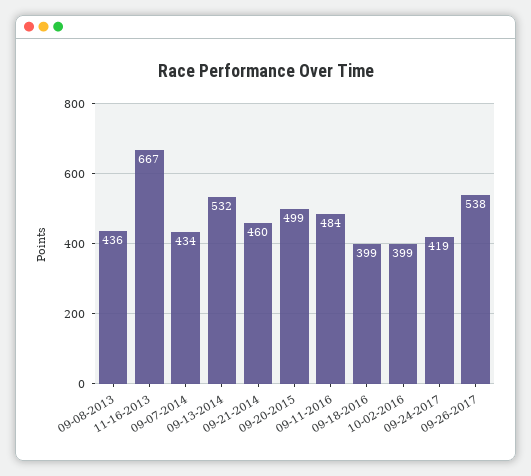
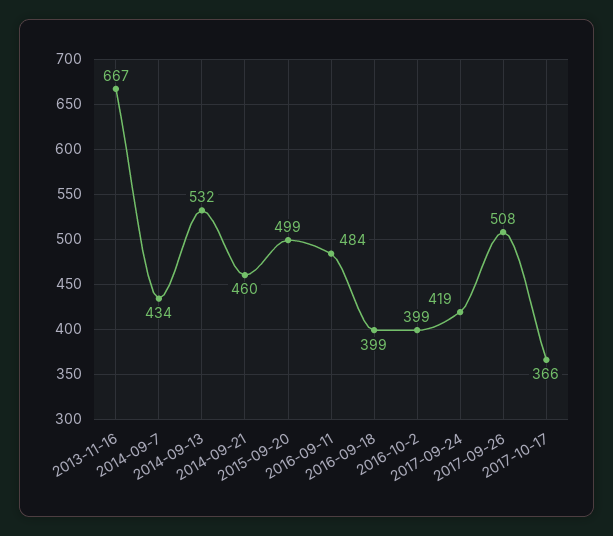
09-08-2013: 436 -> none
09-26-2017: 538 -> 508
2017-10-17: none -> 366

